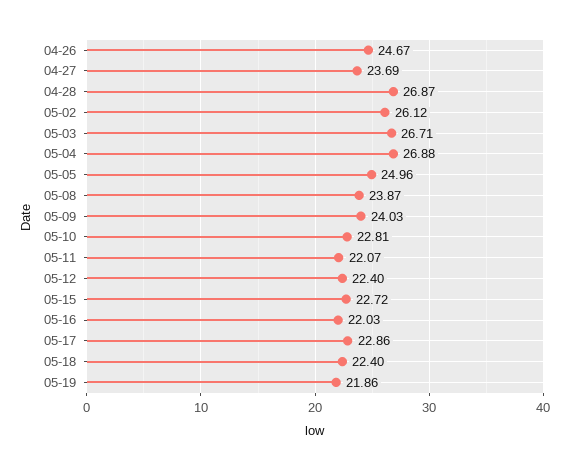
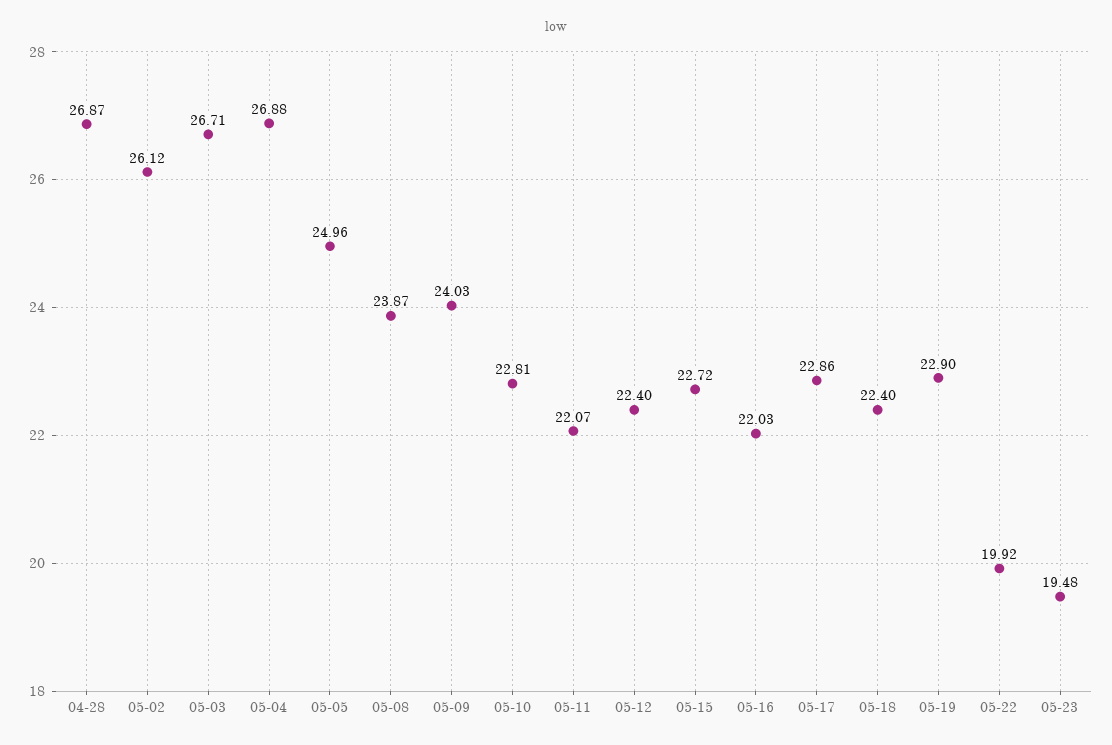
04-26: 24.67 -> none
04-27: 23.69 -> none
05-19: 21.86 -> 22.9
05-22: none -> 19.92
05-23: none -> 19.48

